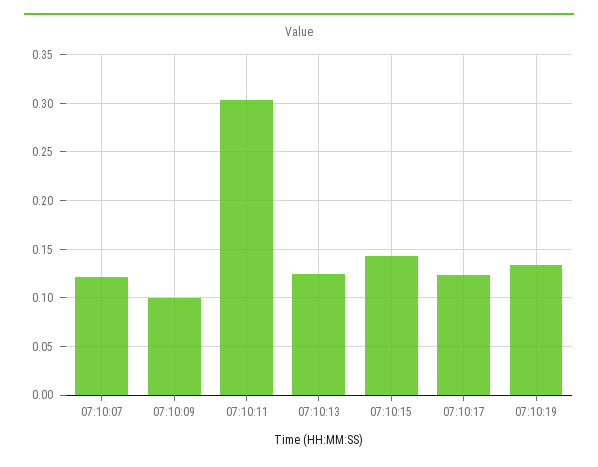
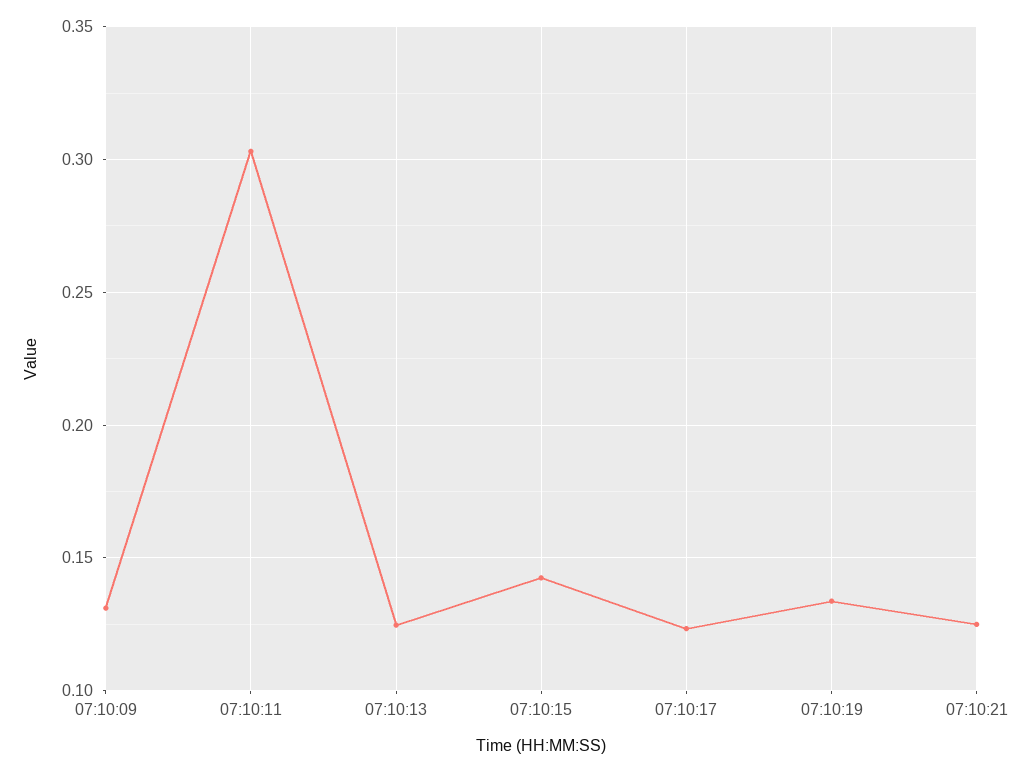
07:10:07: 0.12 -> none
07:10:09: 0.1 -> 0.13
07:10:21: none -> 0.125

